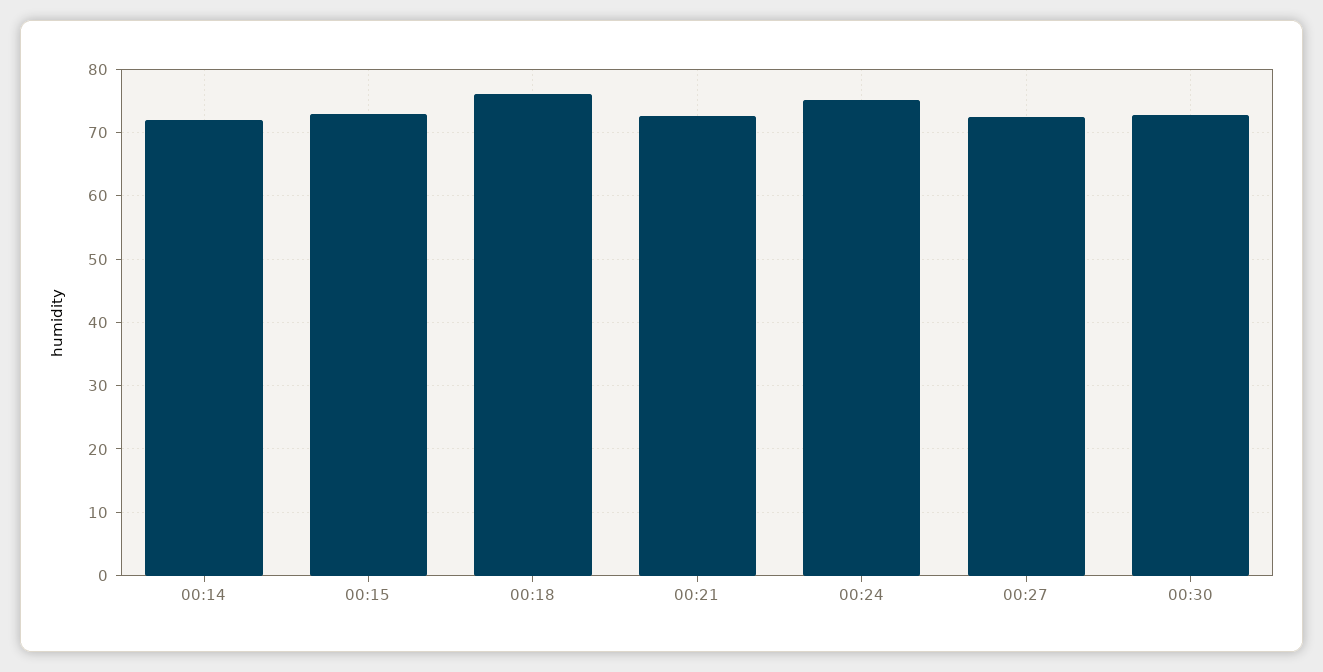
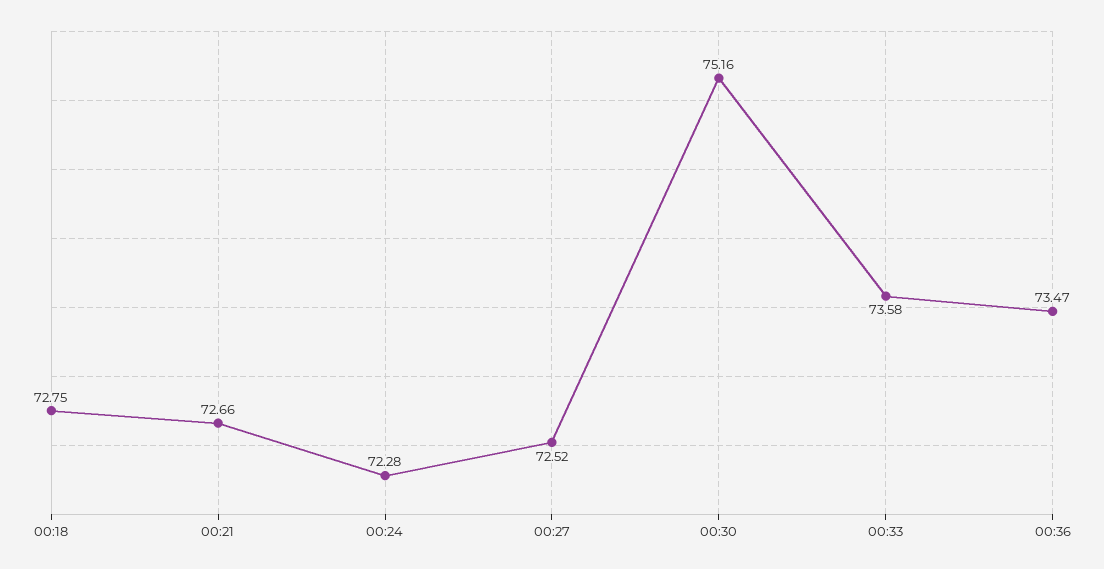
00:14: 72 -> none
00:15: 73 -> none
00:18: 76 -> 72.75
00:24: 75 -> 72.28
00:30: 73 -> 75.16
00:33: none -> 73.58
00:36: none -> 73.47

